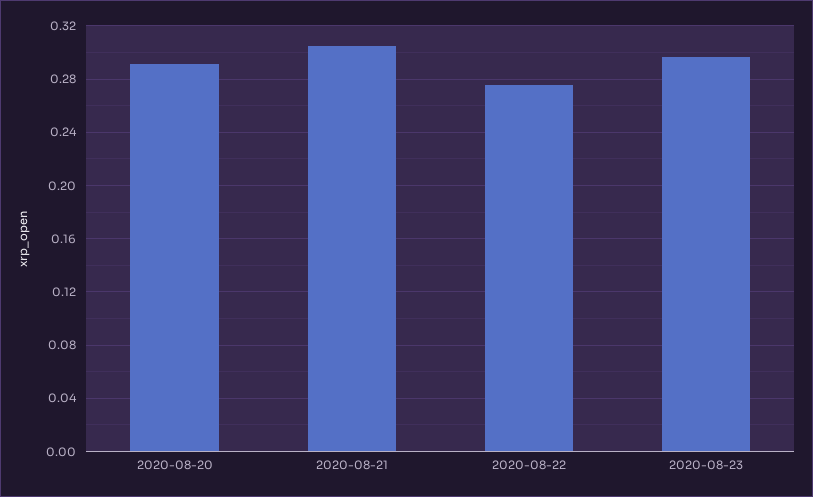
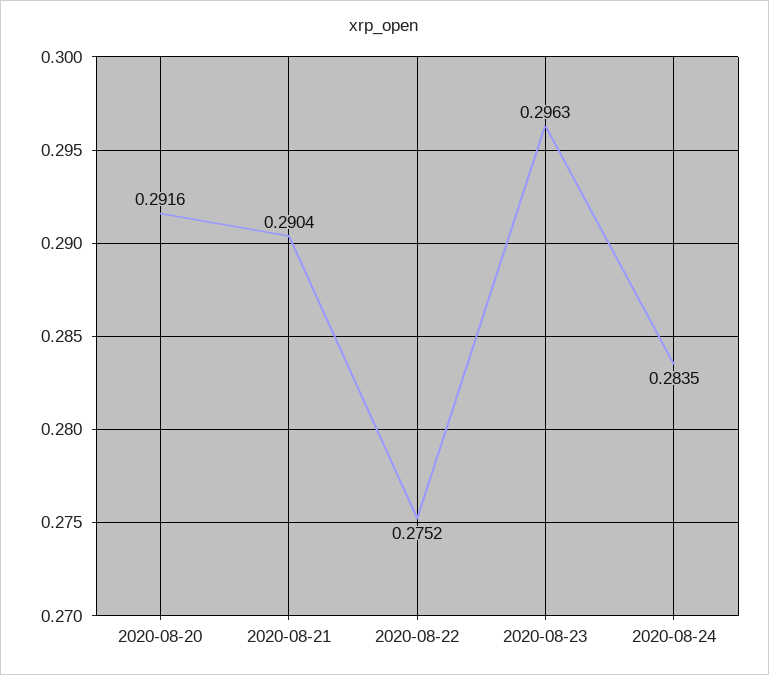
2020-08-21: 0.305 -> 0.2904
2020-08-24: none -> 0.2835

